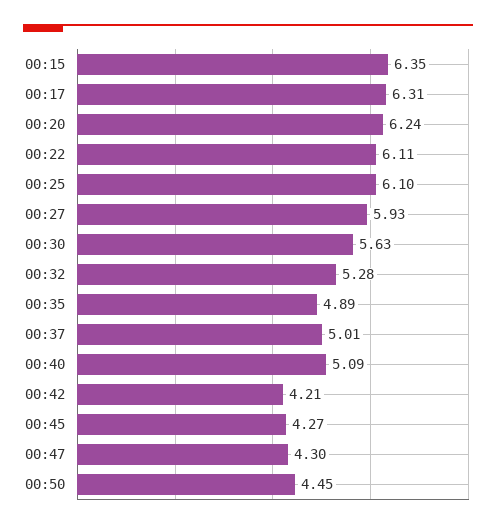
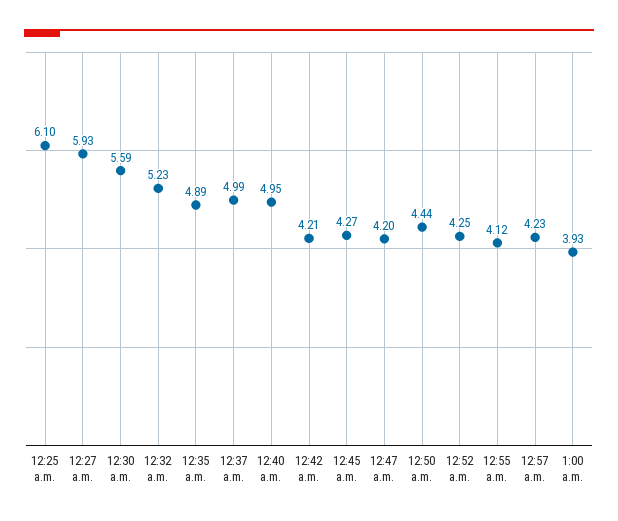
00:15: 6.35 -> none
00:17: 6.31 -> none
00:20: 6.24 -> none
00:22: 6.11 -> none
00:30: 5.63 -> 5.59
00:32: 5.28 -> 5.23
00:37: 5.01 -> 4.99
00:40: 5.09 -> 4.95
00:47: 4.3 -> 4.2
00:50: 4.45 -> 4.44
12:52 a.m.: none -> 4.25
12:55 a.m.: none -> 4.12
12:57 a.m.: none -> 4.23
1:00 a.m.: none -> 3.93

